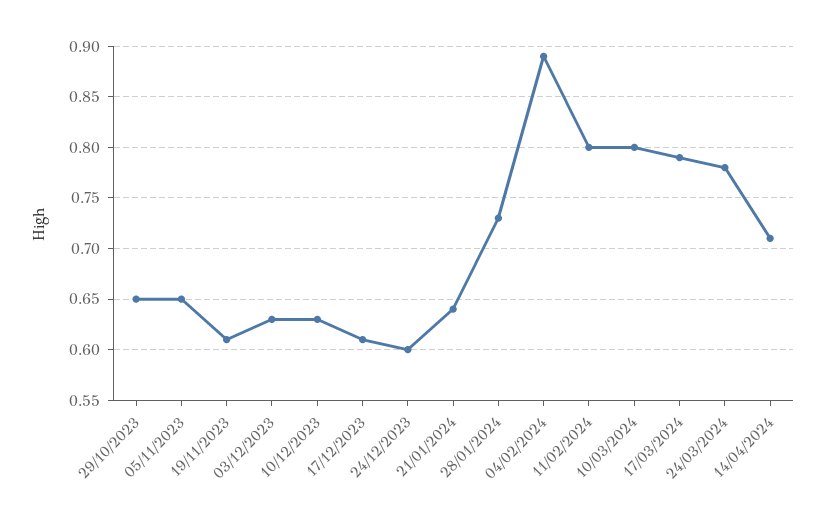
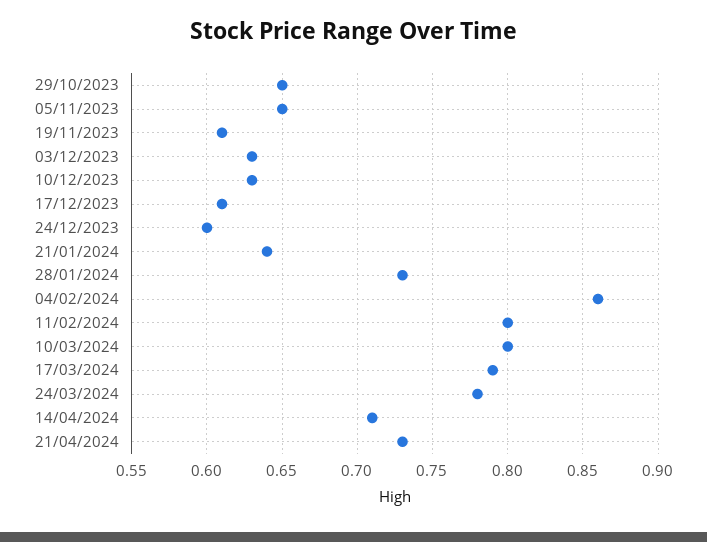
04/02/2024: 0.89 -> 0.86
21/04/2024: none -> 0.73

